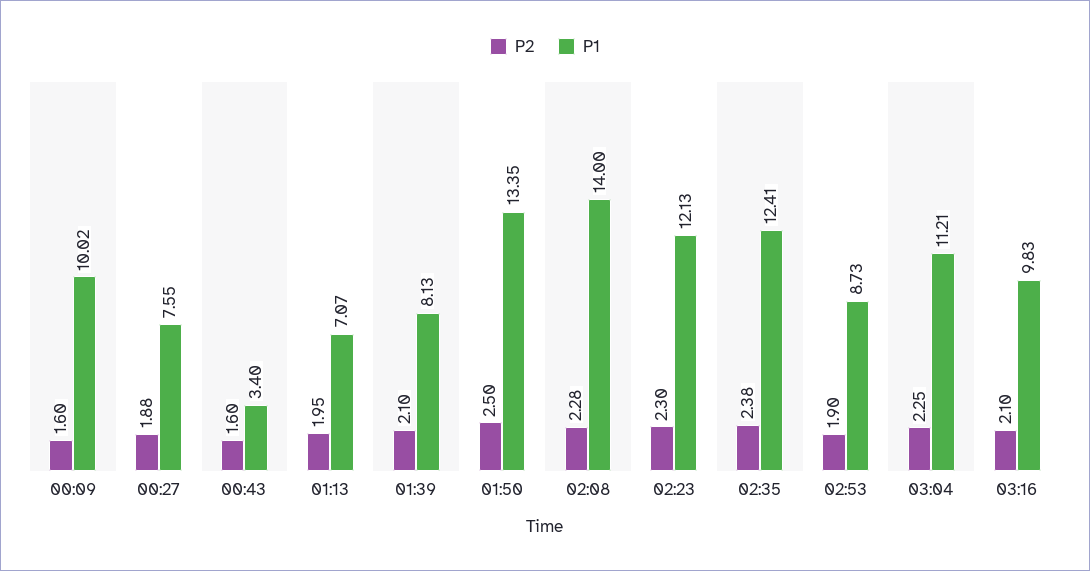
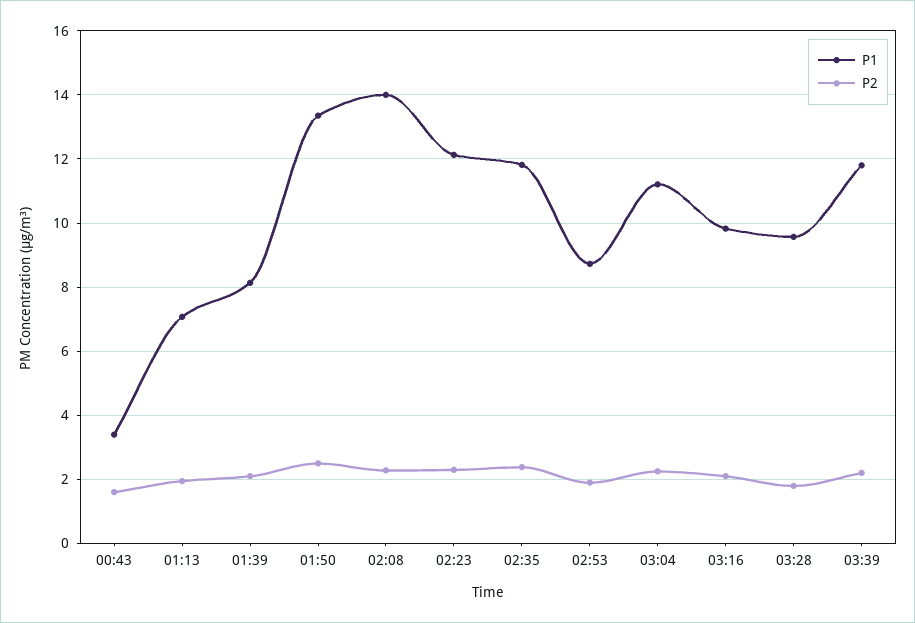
P2, 00:09: 1.6 -> none
P1, 00:09: 10.02 -> none
P2, 00:27: 1.88 -> none
P1, 00:27: 7.55 -> none
P1, 02:35: 12.41 -> 11.8
P1, 03:28: none -> 9.6
P2, 03:28: none -> 1.8
P1, 03:39: none -> 11.8
P2, 03:39: none -> 2.2

